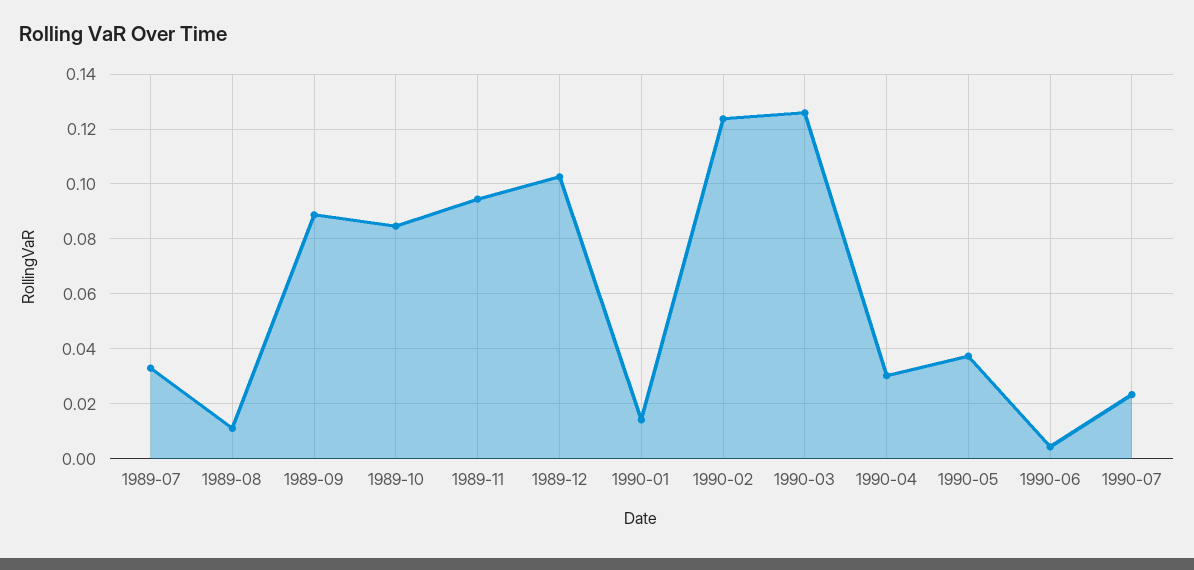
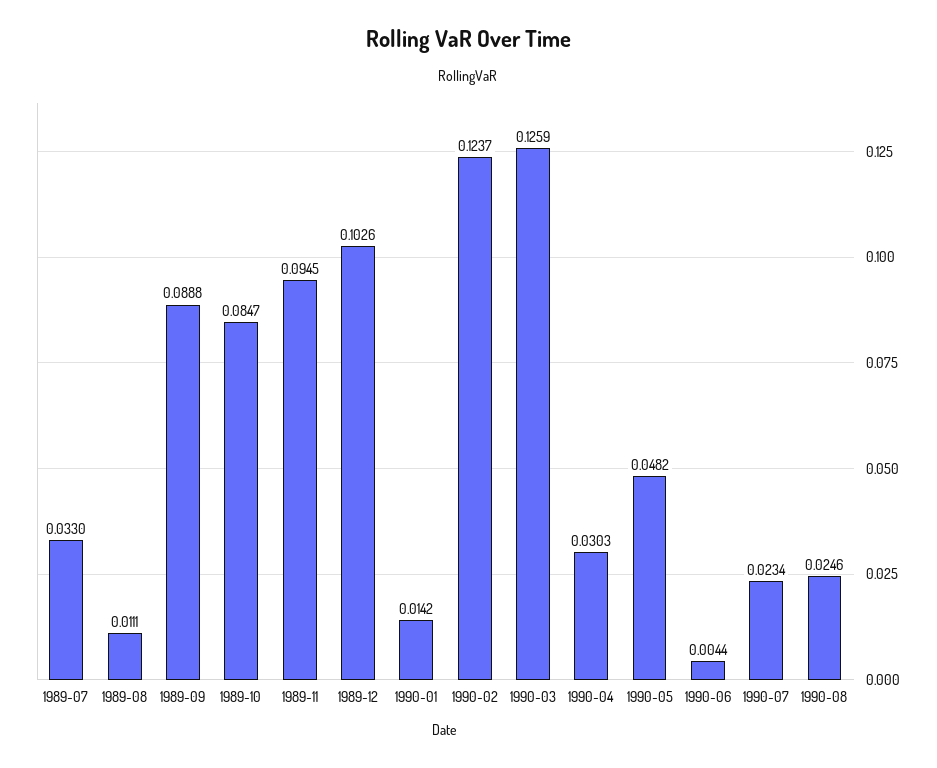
1990-05: 0.0375 -> 0.0482
1990-08: none -> 0.0246

